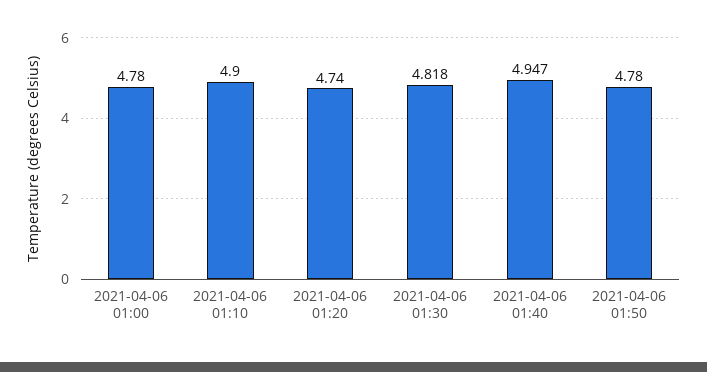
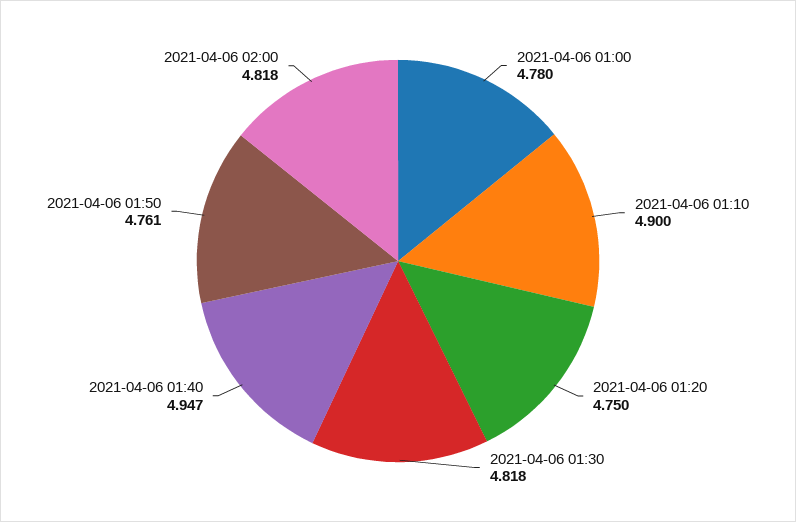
2021-04-06 01:20: 4.74 -> 4.75
2021-04-06 01:50: 4.78 -> 4.761
2021-04-06 02:00: none -> 4.818

